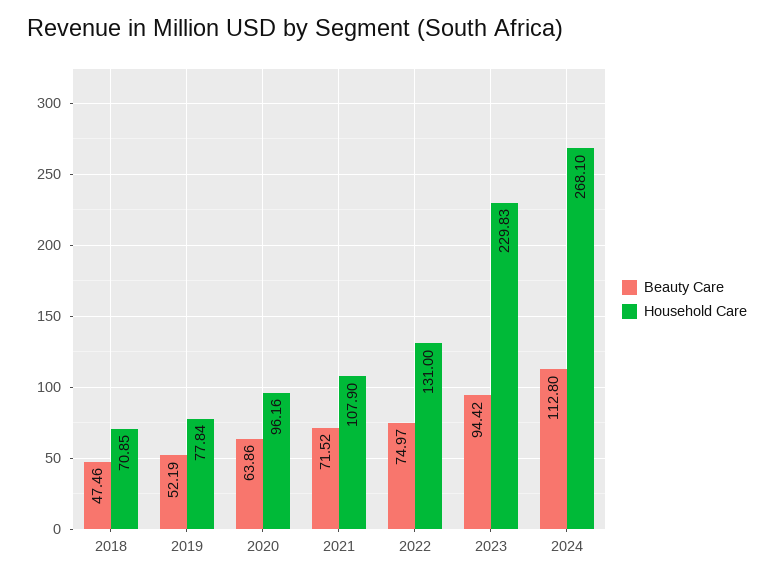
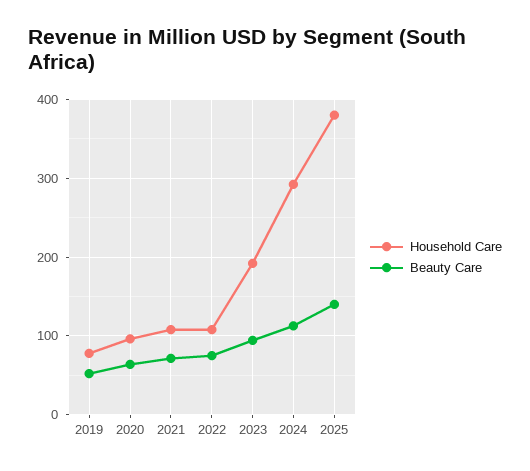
Beauty Care, 2018: 47.46 -> none
Household Care, 2018: 70.85 -> none
Household Care, 2022: 131 -> 110
Household Care, 2023: 229.83 -> 190
Household Care, 2024: 268.1 -> 290
Household Care, 2025: none -> 380
Beauty Care, 2025: none -> 140

